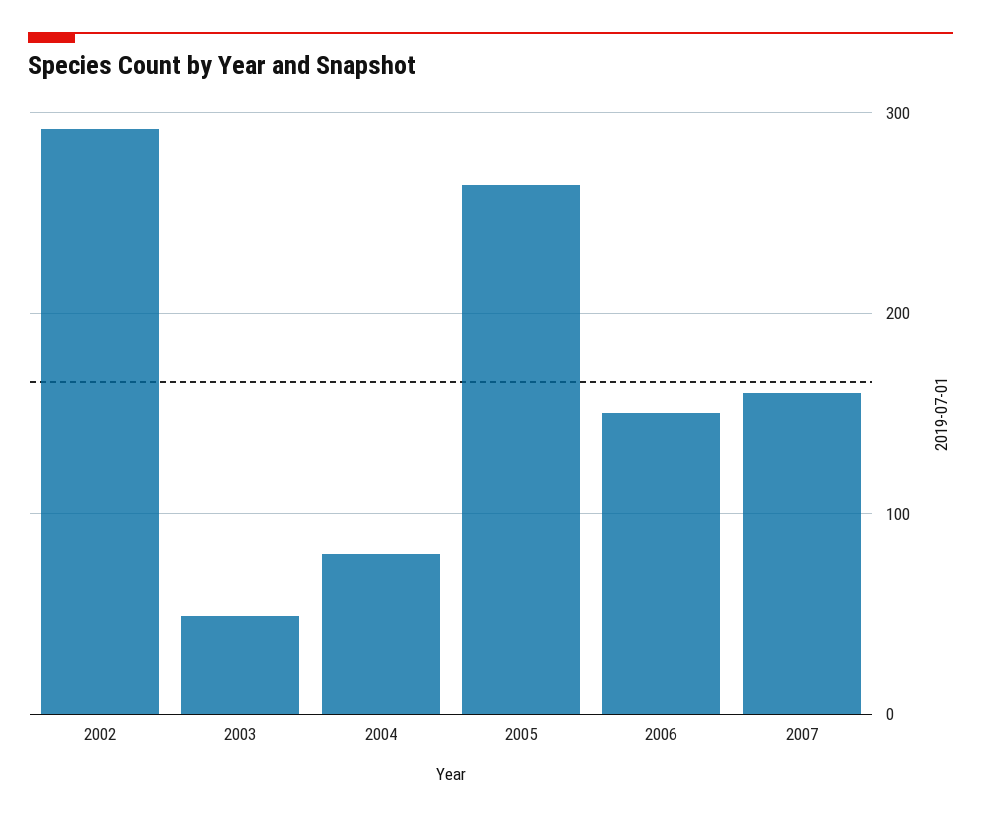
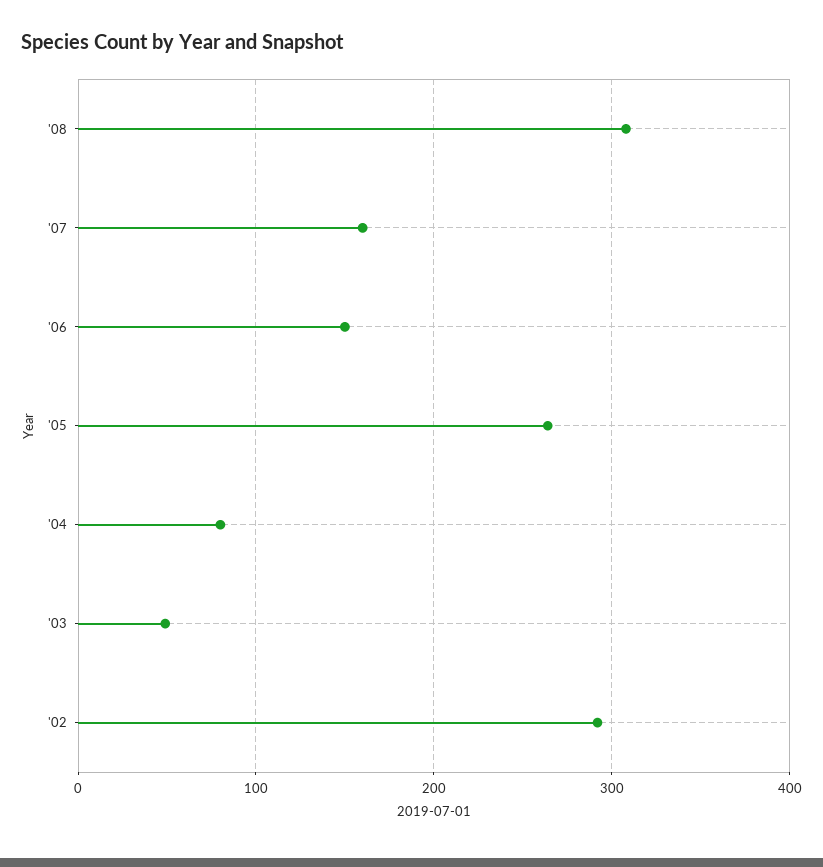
'08: none -> 310

